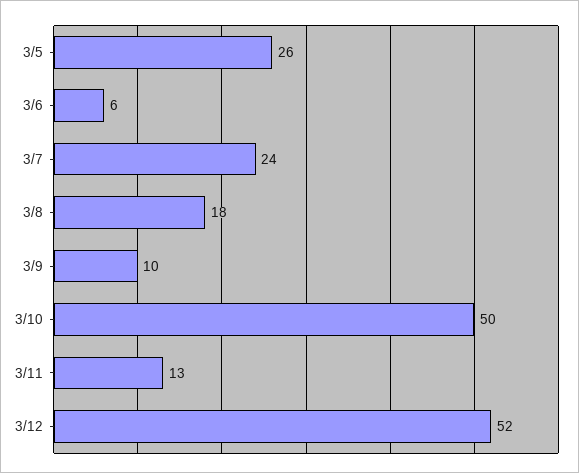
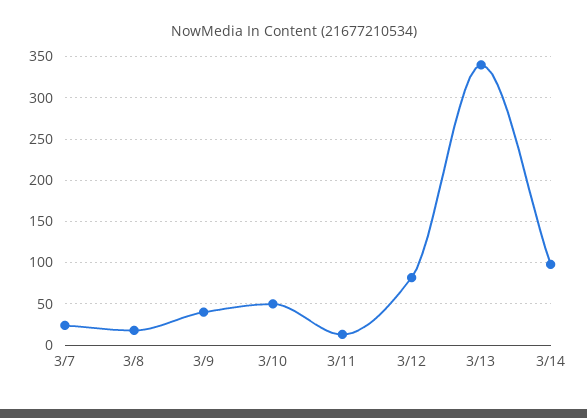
3/5: 26 -> none
3/6: 6 -> none
3/9: 10 -> 40
3/12: 52 -> 80
3/13: none -> 340
3/14: none -> 100

